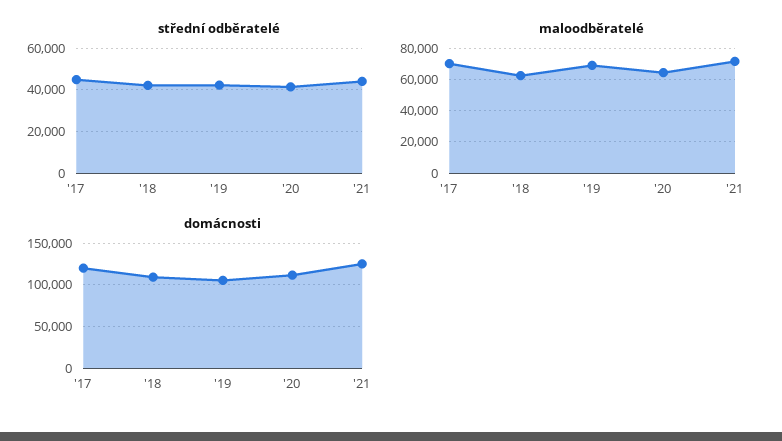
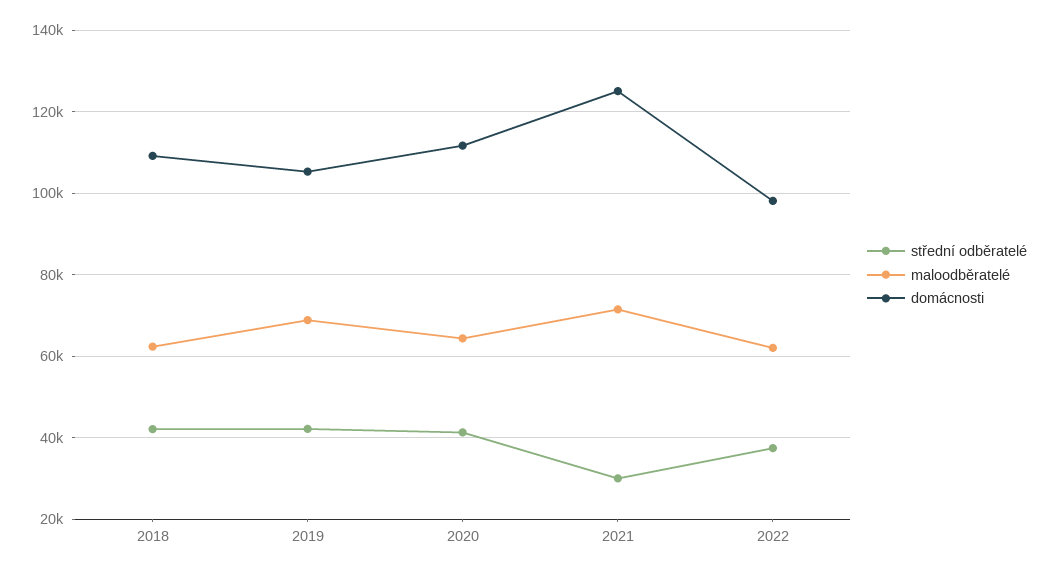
střední odběratelé, '17: 45000 -> none
střední odběratelé, '21: 45000 -> 30000
maloodběratelé, '17: 70000 -> none
domácnosti, '17: 120000 -> none
střední odběratelé, 2022: none -> 38000
maloodběratelé, 2022: none -> 62000
domácnosti, 2022: none -> 98000

